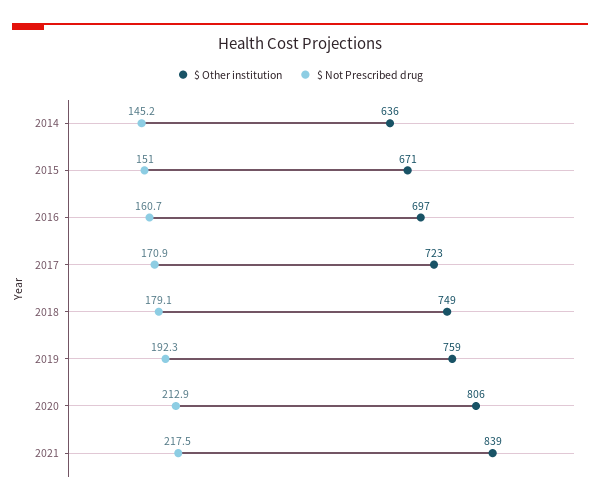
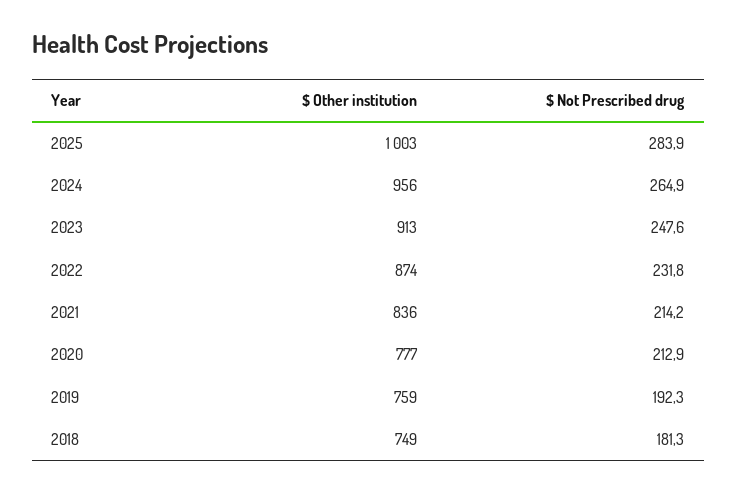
$ Other institution, 2014: 636 -> none
$ Not Prescribed drug, 2014: 145.2 -> none
$ Other institution, 2015: 671 -> none
$ Not Prescribed drug, 2015: 151 -> none
$ Other institution, 2016: 697 -> none
$ Not Prescribed drug, 2016: 160.7 -> none
$ Other institution, 2017: 723 -> none
$ Not Prescribed drug, 2017: 170.9 -> none
$ Not Prescribed drug, 2018: 179.1 -> 181.3
$ Other institution, 2020: 806 -> 777
$ Other institution, 2021: 839 -> 836
$ Not Prescribed drug, 2021: 217.5 -> 214.2
$ Other institution, 2025: none -> 1003
$ Not Prescribed drug, 2025: none -> 283.9
$ Other institution, 2024: none -> 956
$ Not Prescribed drug, 2024: none -> 264.9
$ Other institution, 2023: none -> 913
$ Not Prescribed drug, 2023: none -> 247.6
$ Other institution, 2022: none -> 874
$ Not Prescribed drug, 2022: none -> 231.8

